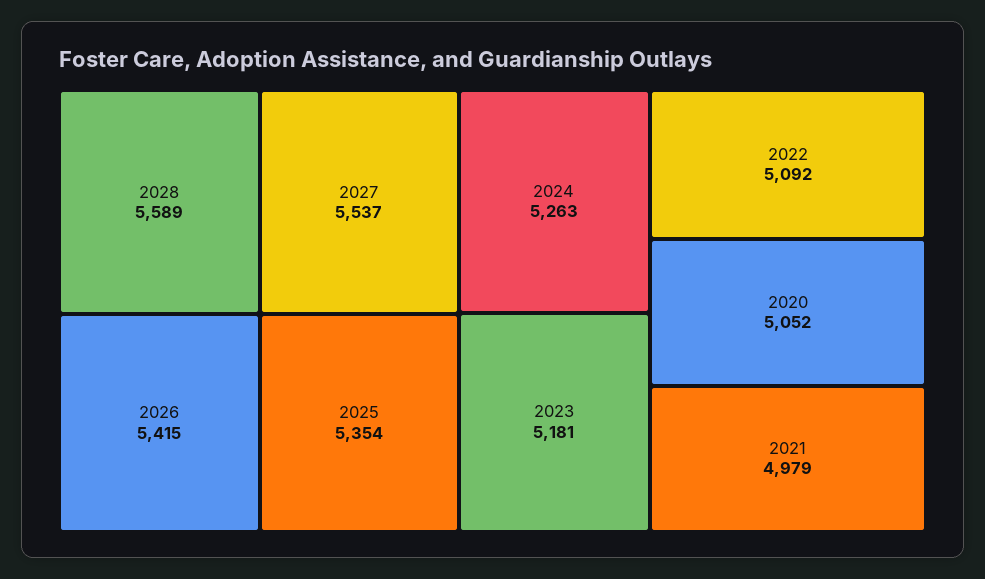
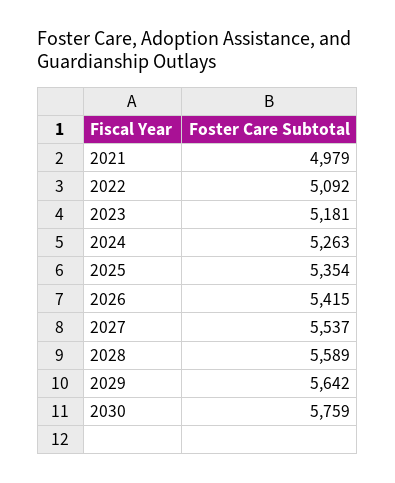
2020: 5052 -> none
2029: none -> 5642
2030: none -> 5759

